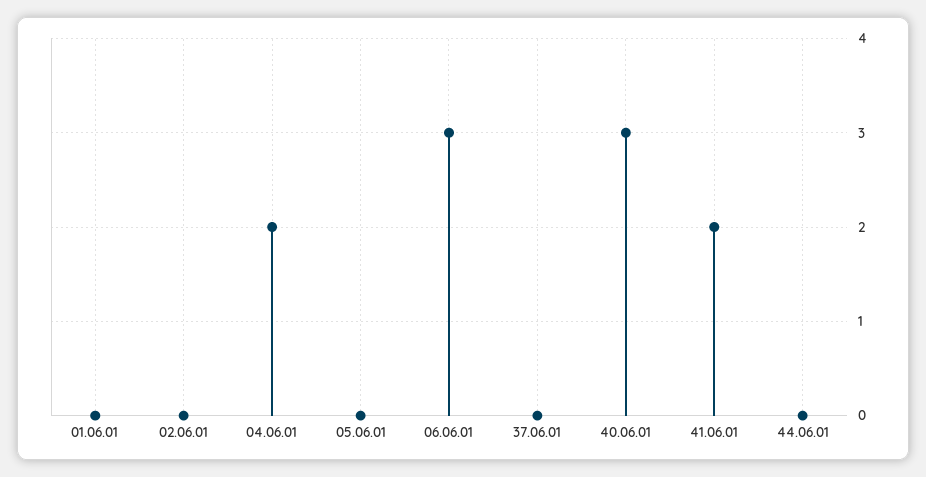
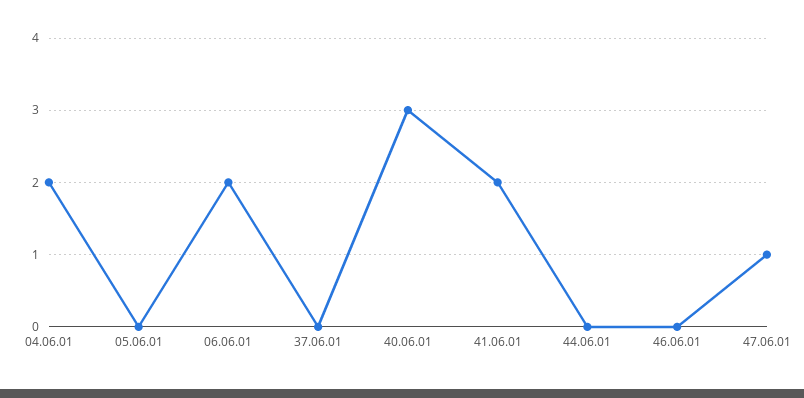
01.06.01: 0 -> none
02.06.01: 0 -> none
06.06.01: 3 -> 2
46.06.01: none -> 0
47.06.01: none -> 1

